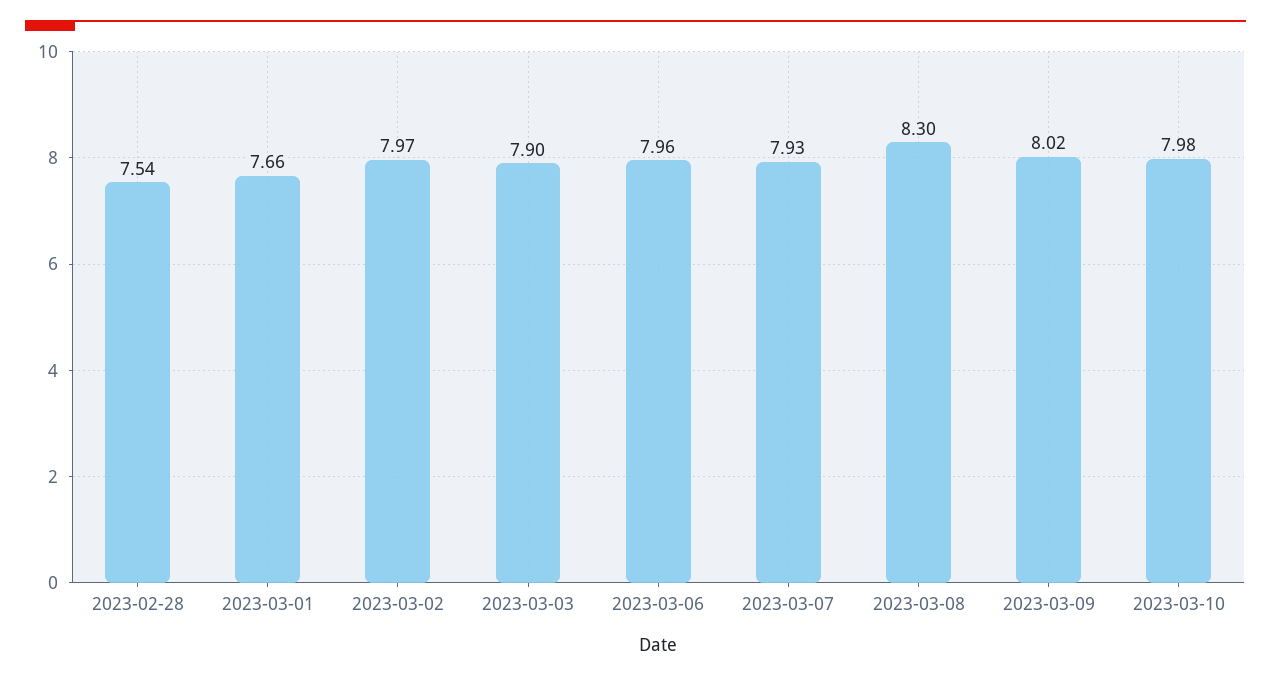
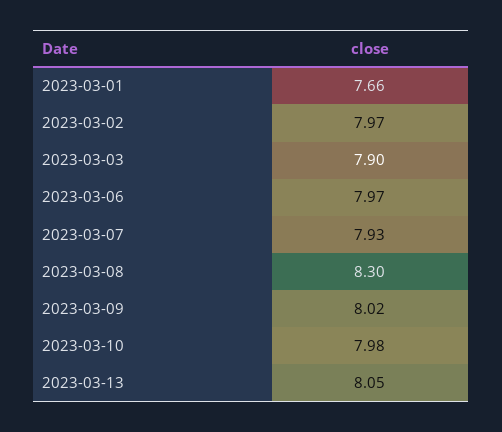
2023-02-28: 7.54 -> none
2023-03-06: 7.96 -> 7.97
2023-03-13: none -> 8.05

